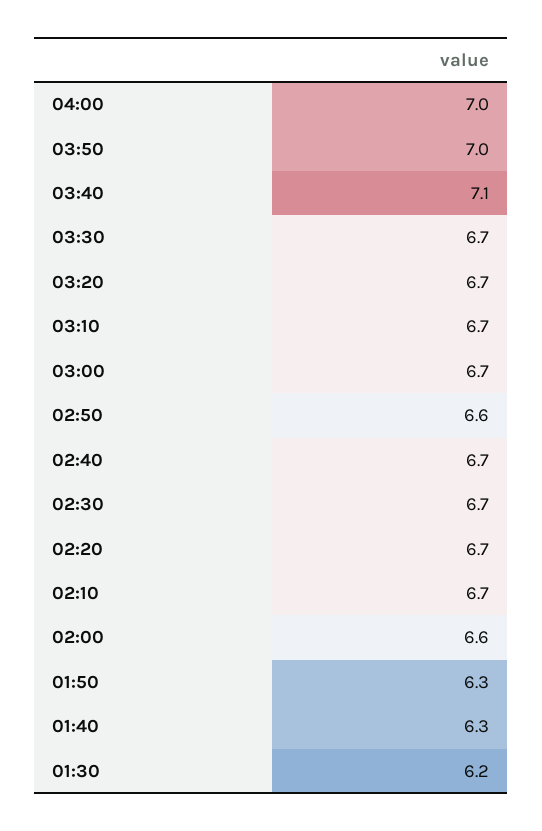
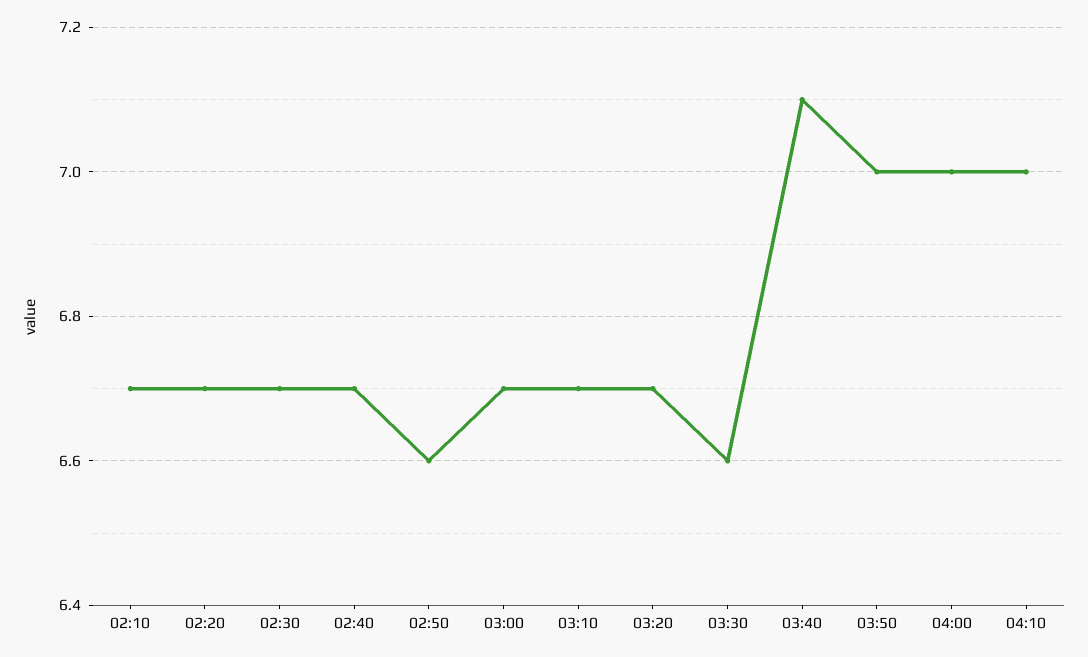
03:30: 6.7 -> 6.6
02:00: 6.6 -> none
01:50: 6.3 -> none
01:40: 6.3 -> none
01:30: 6.2 -> none
04:10: none -> 7

